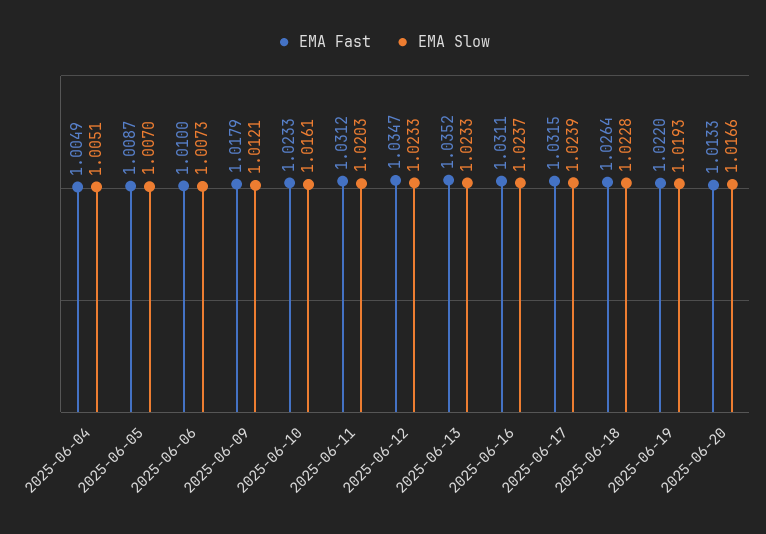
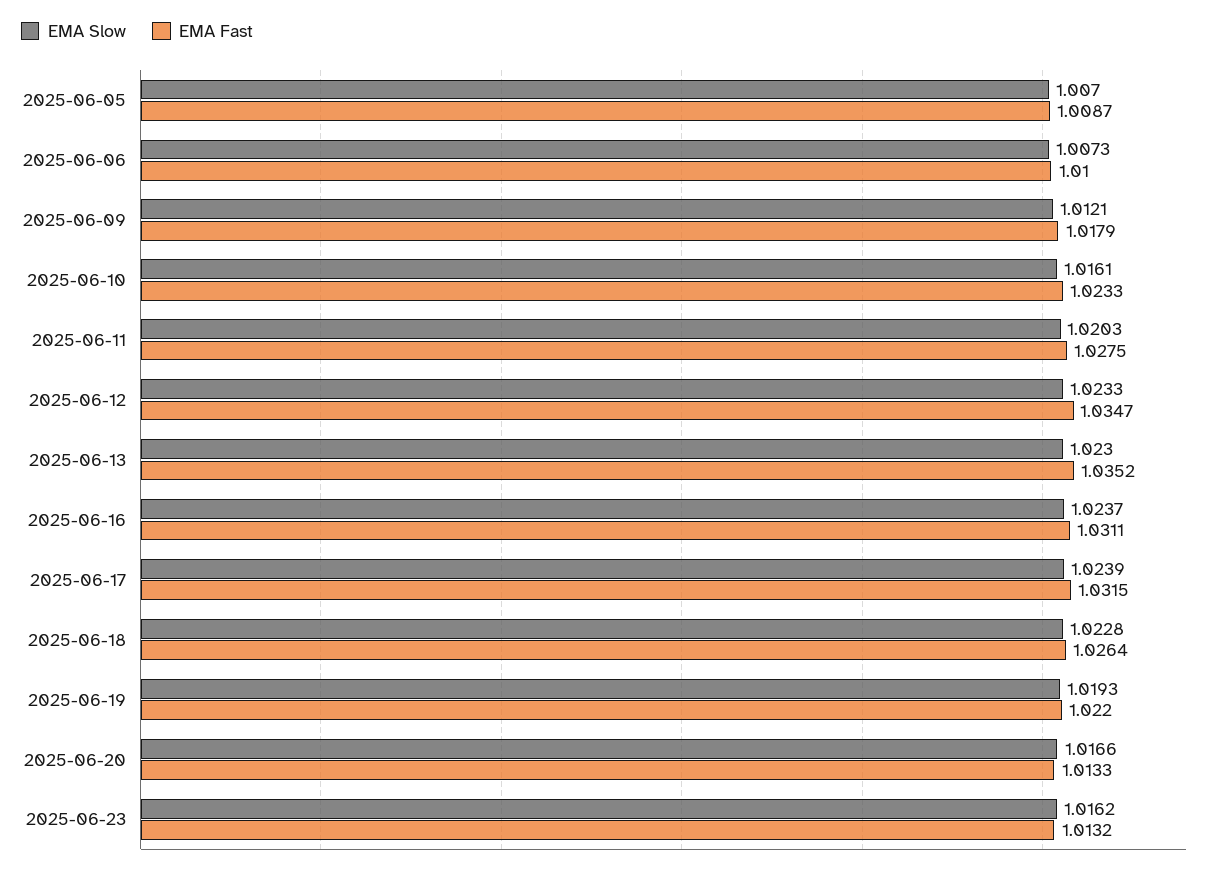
EMA Fast, 2025-06-04: 1.0049 -> none
EMA Slow, 2025-06-04: 1.0051 -> none
EMA Fast, 2025-06-11: 1.0312 -> 1.0275
EMA Slow, 2025-06-13: 1.0233 -> 1.023
EMA Slow, 2025-06-23: none -> 1.0162
EMA Fast, 2025-06-23: none -> 1.0132

